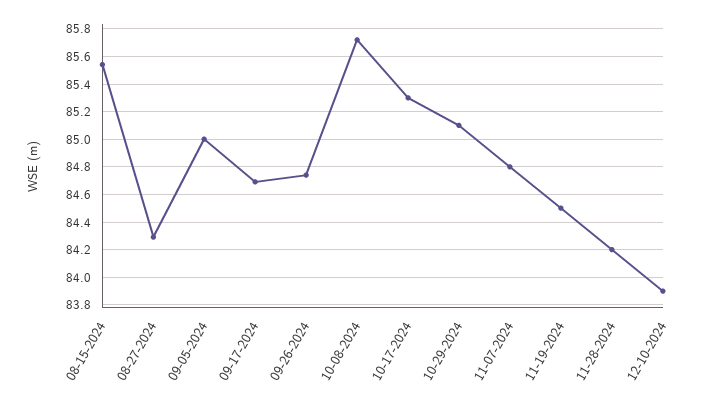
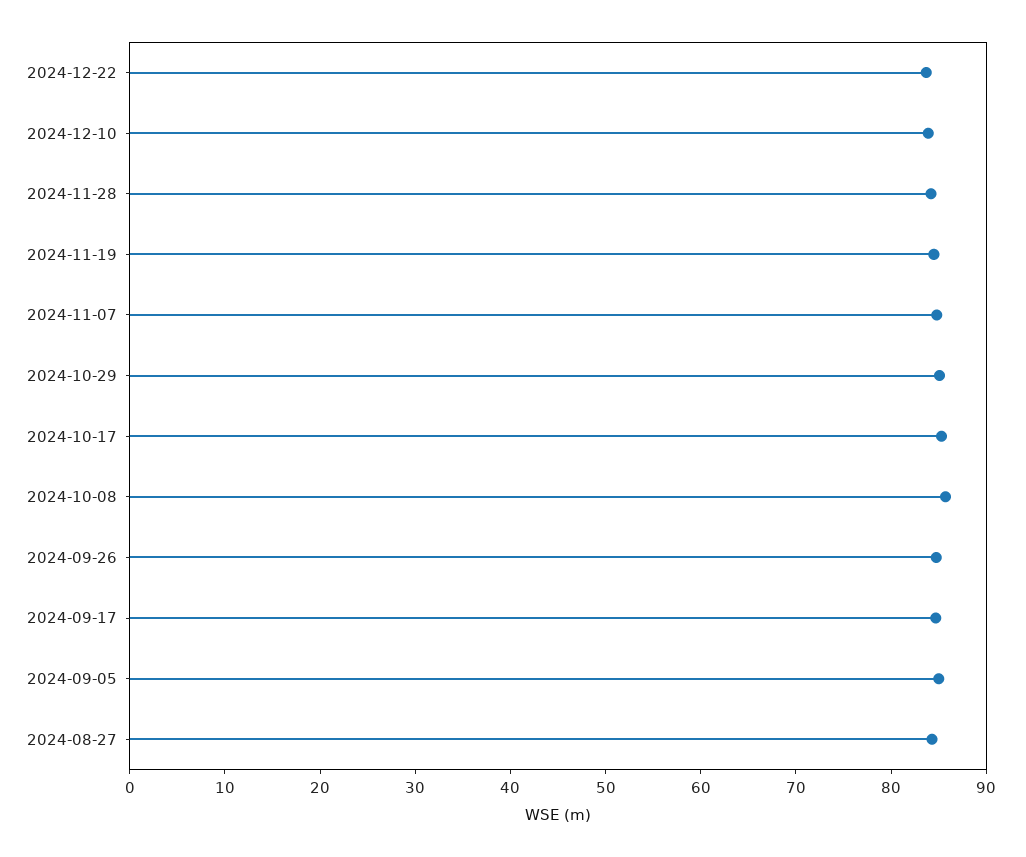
08-15-2024: 85.55 -> none
2024-12-22: none -> 84

